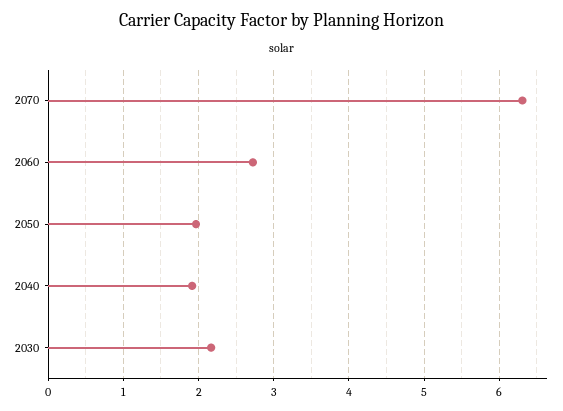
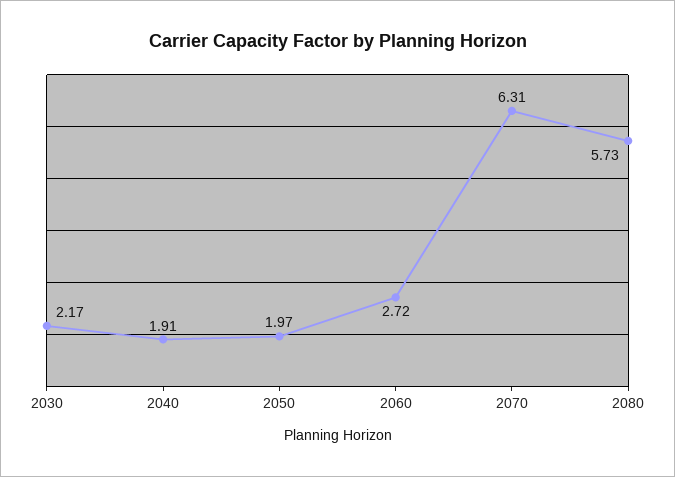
2080: none -> 5.73

